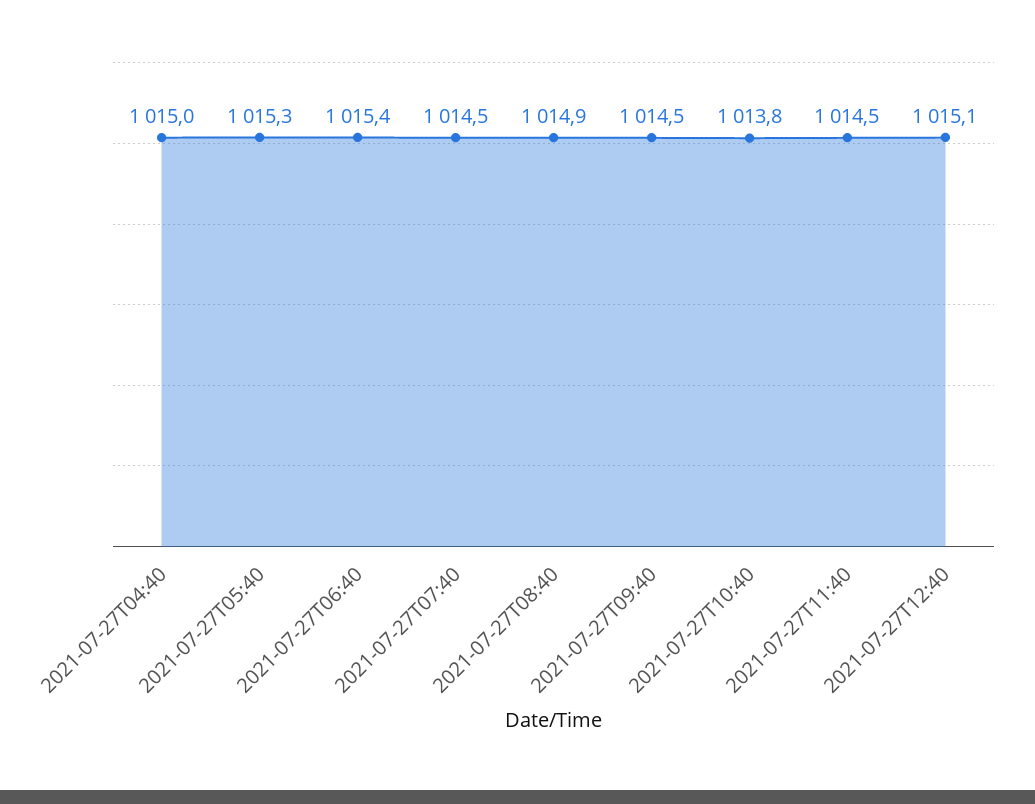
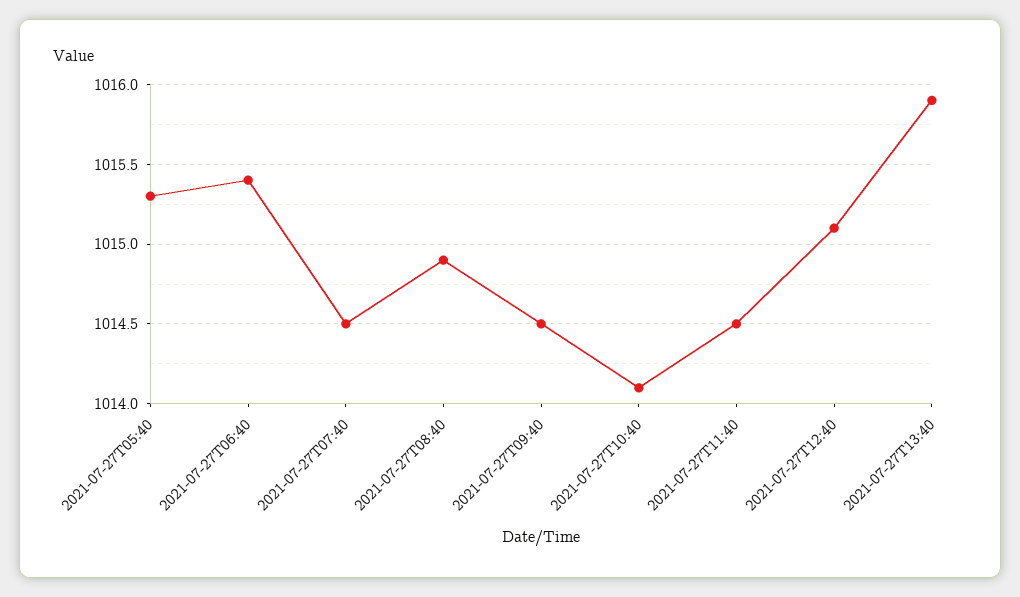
2021-07-27T04:40: 1015 -> none
2021-07-27T10:40: 1013.8 -> 1014.1
2021-07-27T13:40: none -> 1015.9

